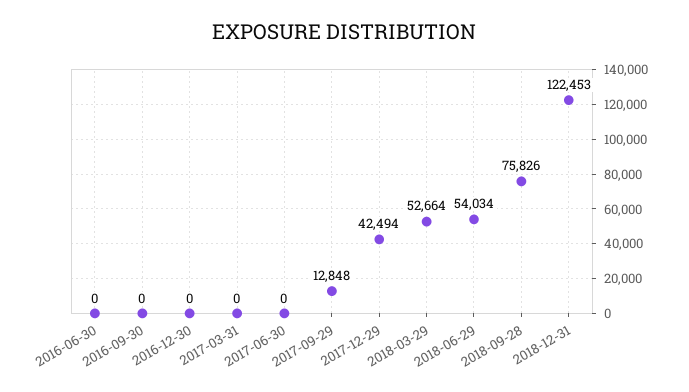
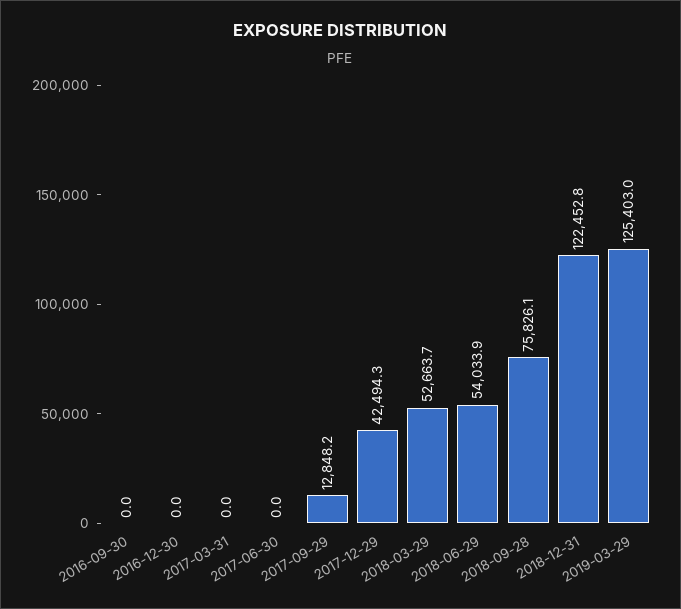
2016-06-30: 0 -> none
2019-03-29: none -> 125403

